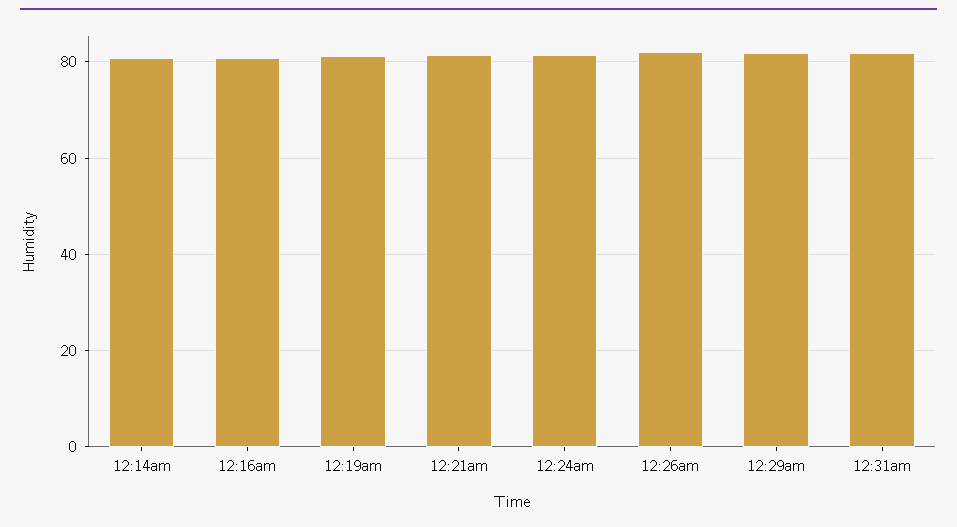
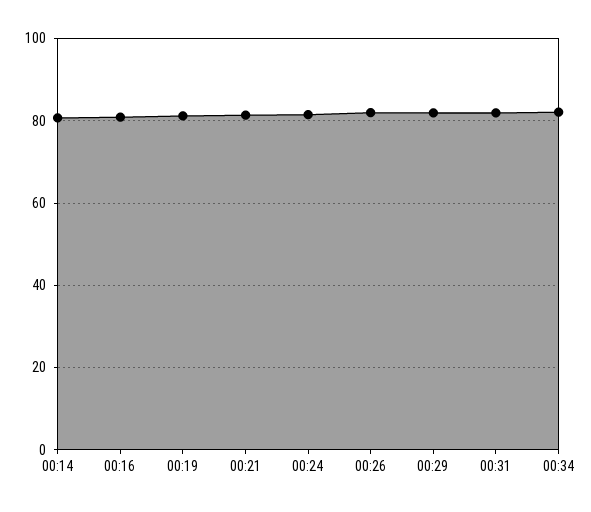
00:34: none -> 82

